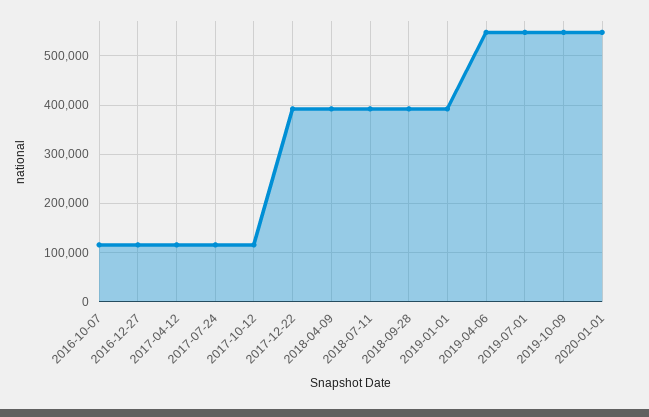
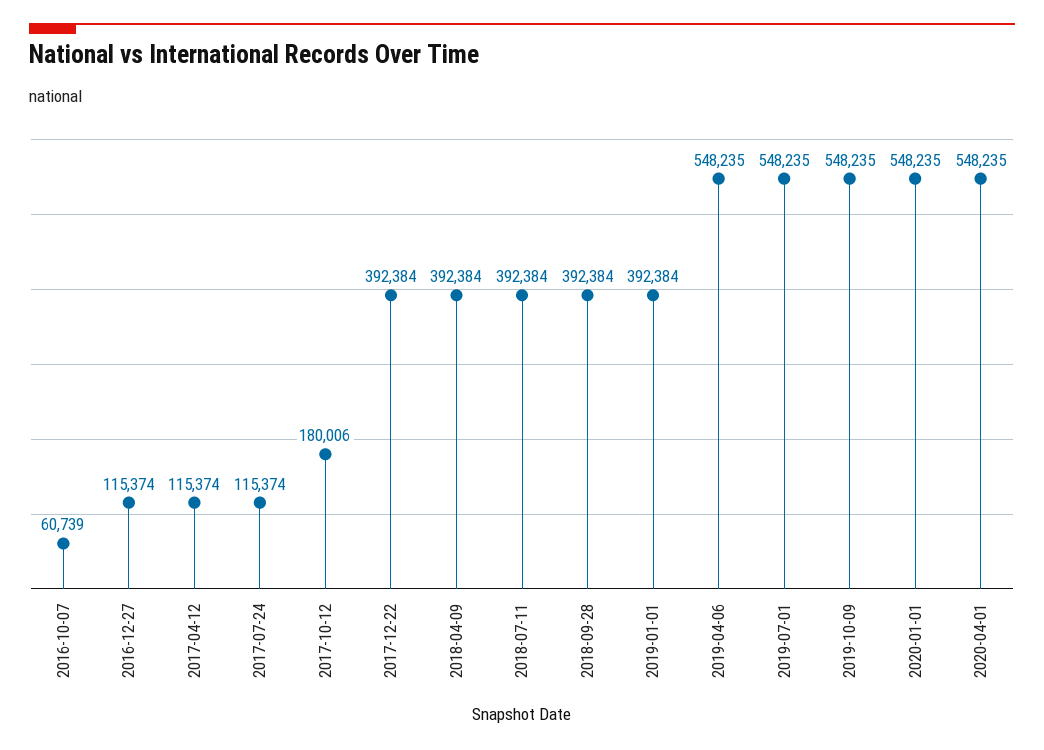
2016-10-07: 120000 -> 60739
2017-10-12: 120000 -> 180006
2020-04-01: none -> 548235

